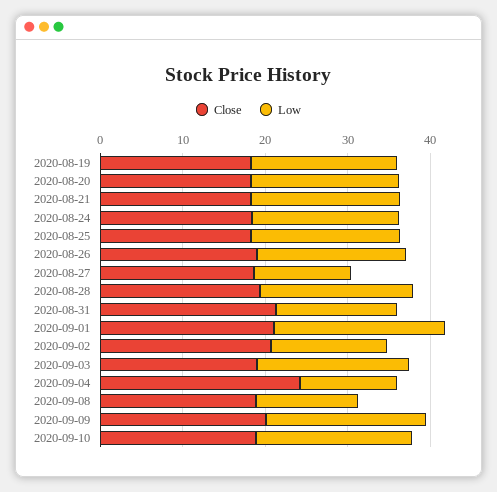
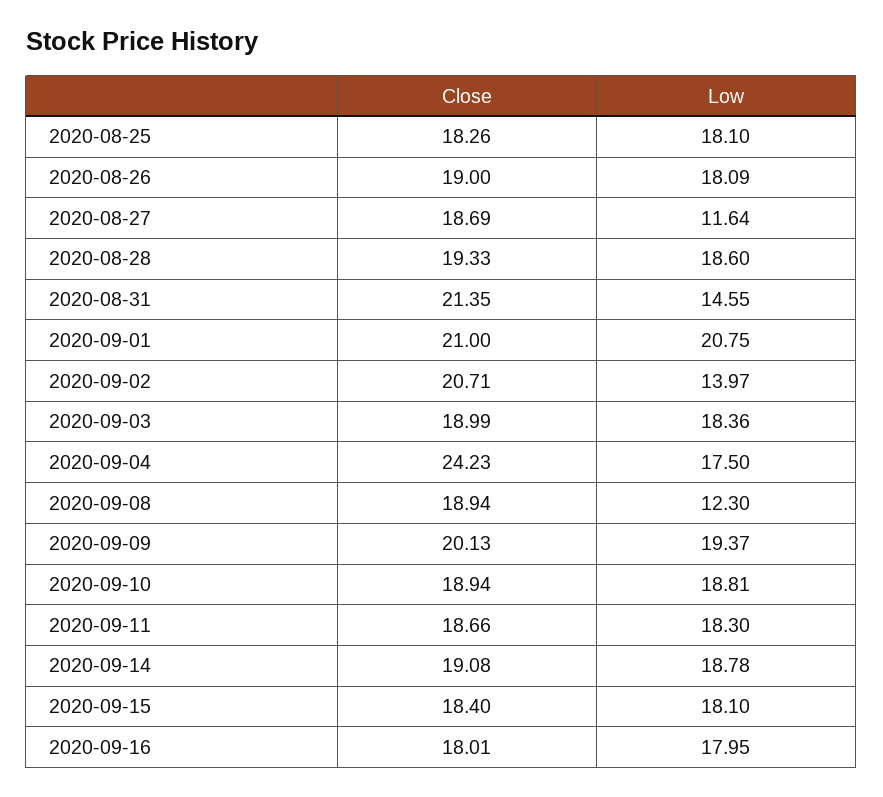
Close, 2020-08-19: 18 -> none
Low, 2020-08-19: 18 -> none
Close, 2020-08-20: 18 -> none
Low, 2020-08-20: 18 -> none
Close, 2020-08-21: 18 -> none
Low, 2020-08-21: 18 -> none
Close, 2020-08-24: 18 -> none
Low, 2020-08-24: 18 -> none
Low, 2020-09-04: 12 -> 17.5
Close, 2020-09-11: none -> 18.66
Low, 2020-09-11: none -> 18.3
Close, 2020-09-14: none -> 19.08
Low, 2020-09-14: none -> 18.78
Close, 2020-09-15: none -> 18.4
Low, 2020-09-15: none -> 18.1
Close, 2020-09-16: none -> 18.01
Low, 2020-09-16: none -> 17.95

